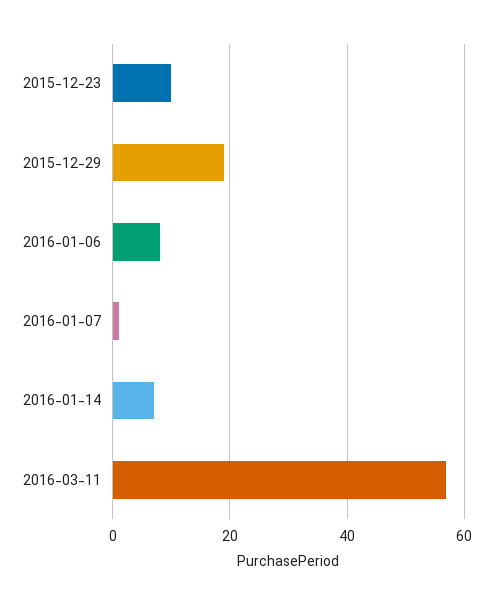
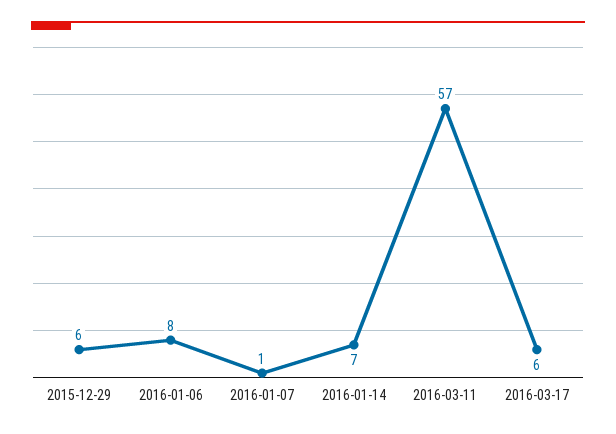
2015-12-23: 10 -> none
2015-12-29: 20 -> 6
2016-03-17: none -> 6

